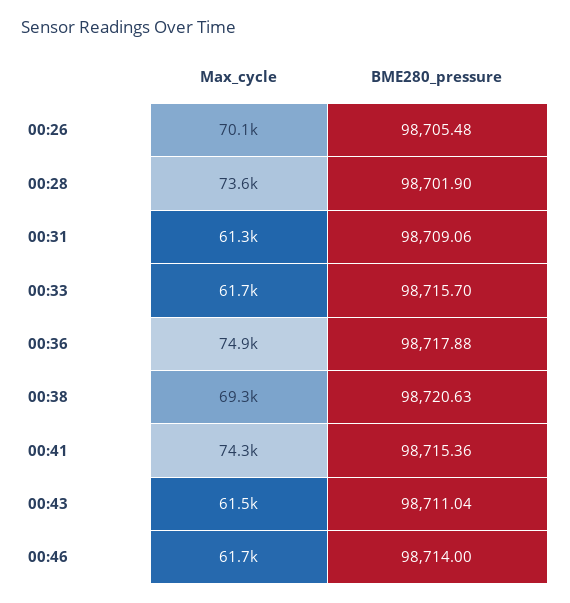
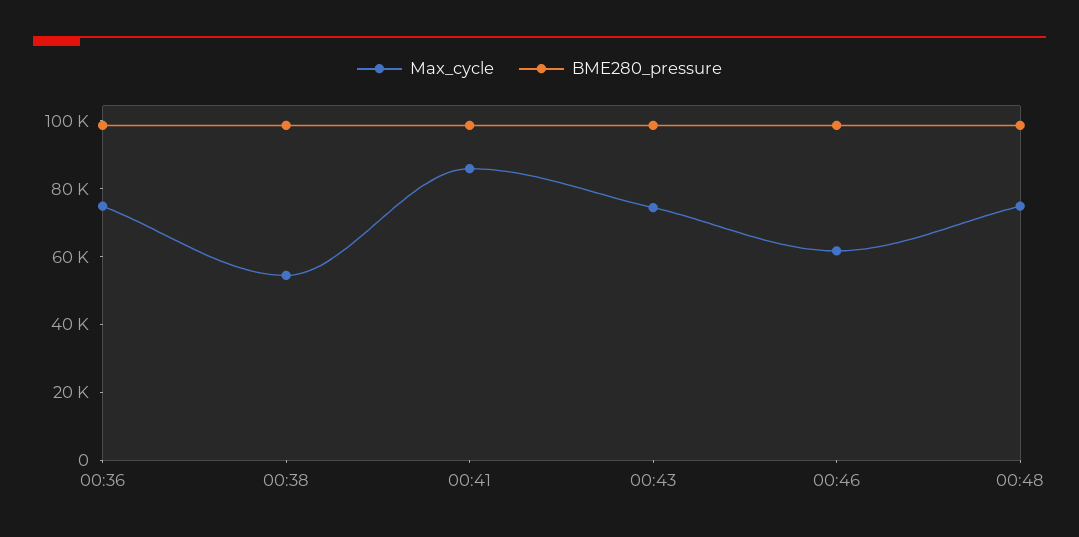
Max_cycle, 00:26: 70100 -> none
BME280_pressure, 00:26: 98705.48 -> none
Max_cycle, 00:28: 73600 -> none
BME280_pressure, 00:28: 98701.9 -> none
Max_cycle, 00:31: 61300 -> none
BME280_pressure, 00:31: 98709.06 -> none
Max_cycle, 00:33: 61700 -> none
BME280_pressure, 00:33: 98715.7 -> none
Max_cycle, 00:38: 69300 -> 55000
Max_cycle, 00:41: 74300 -> 85000
Max_cycle, 00:43: 61500 -> 75000
Max_cycle, 00:48: none -> 75000
BME280_pressure, 00:48: none -> 100000

